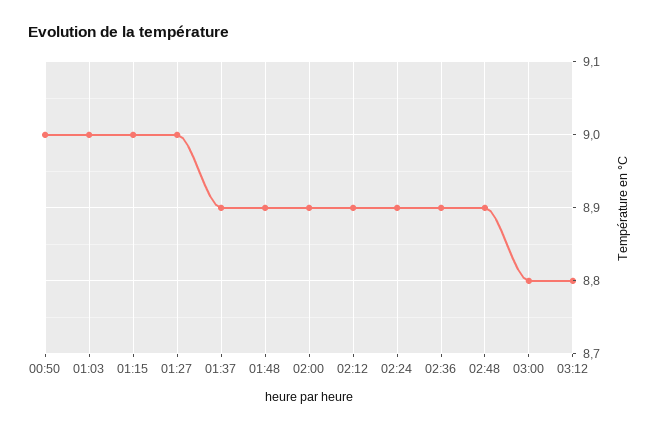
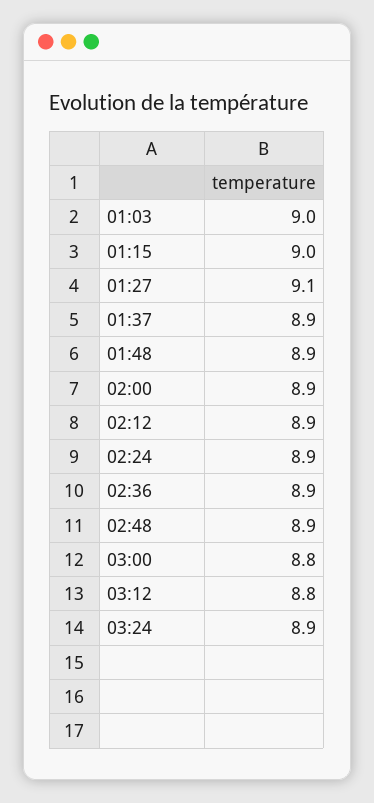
00:50: 9 -> none
01:27: 9 -> 9.1
03:24: none -> 8.9

